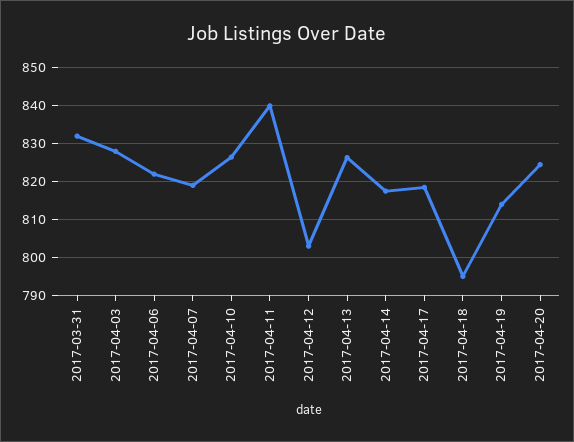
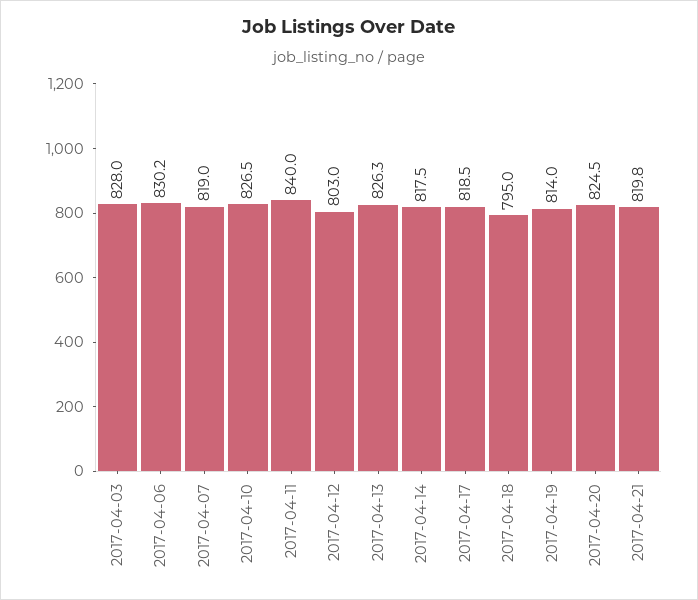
2017-03-31: 832 -> none
2017-04-06: 822 -> 830.2
2017-04-21: none -> 819.8

